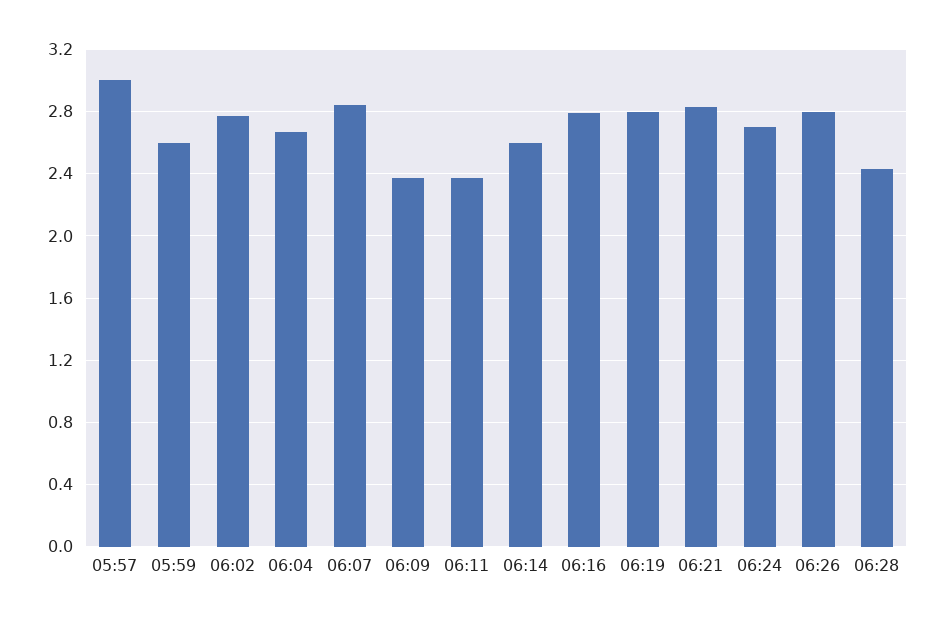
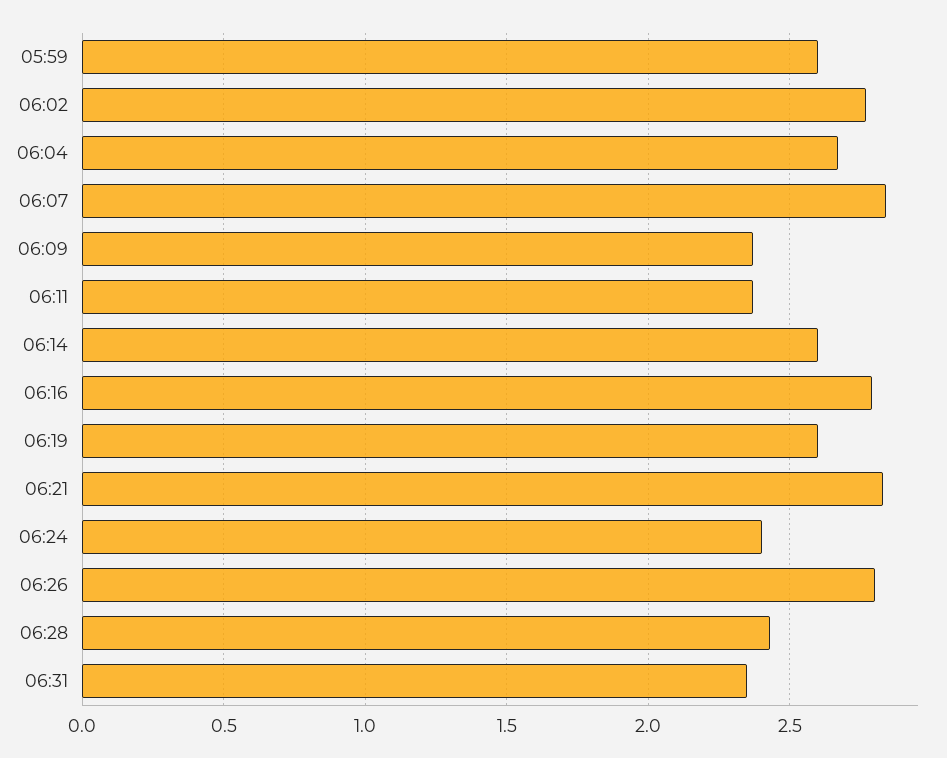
05:57: 3 -> none
06:19: 2.8 -> 2.6
06:24: 2.7 -> 2.4
06:31: none -> 2.35

